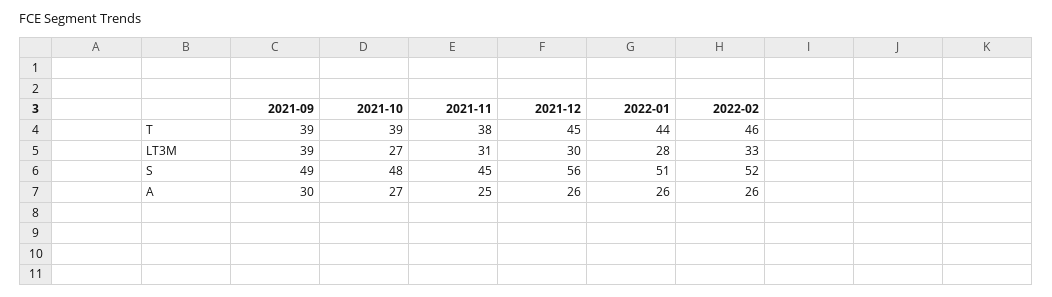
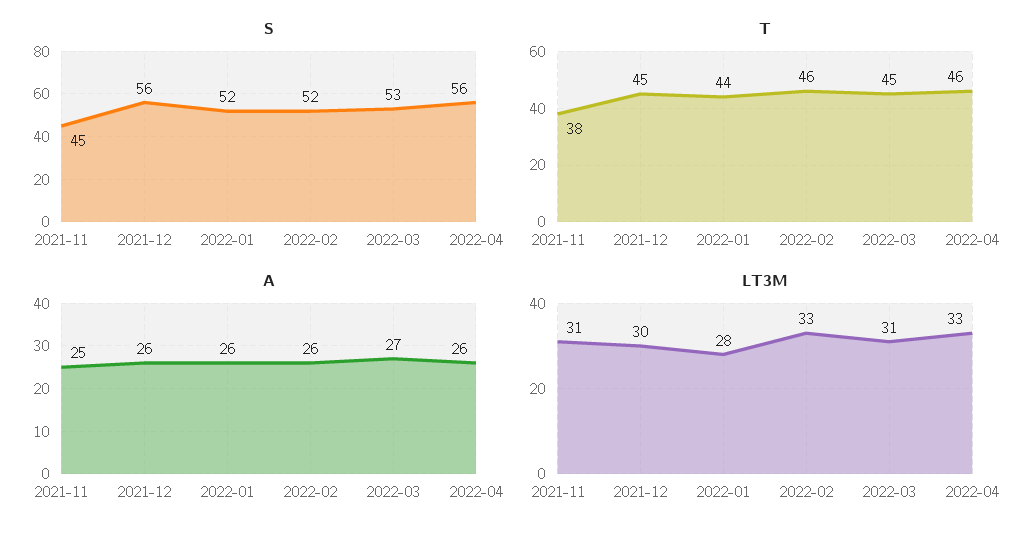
T, 2021-09: 39 -> none
T, 2021-10: 39 -> none
LT3M, 2021-09: 39 -> none
LT3M, 2021-10: 27 -> none
S, 2021-09: 49 -> none
S, 2021-10: 48 -> none
S, 2022-01: 51 -> 52
A, 2021-09: 30 -> none
A, 2021-10: 27 -> none
S, 2022-03: none -> 53
S, 2022-04: none -> 56
T, 2022-03: none -> 45
T, 2022-04: none -> 46
A, 2022-03: none -> 27
A, 2022-04: none -> 26
LT3M, 2022-03: none -> 31
LT3M, 2022-04: none -> 33

